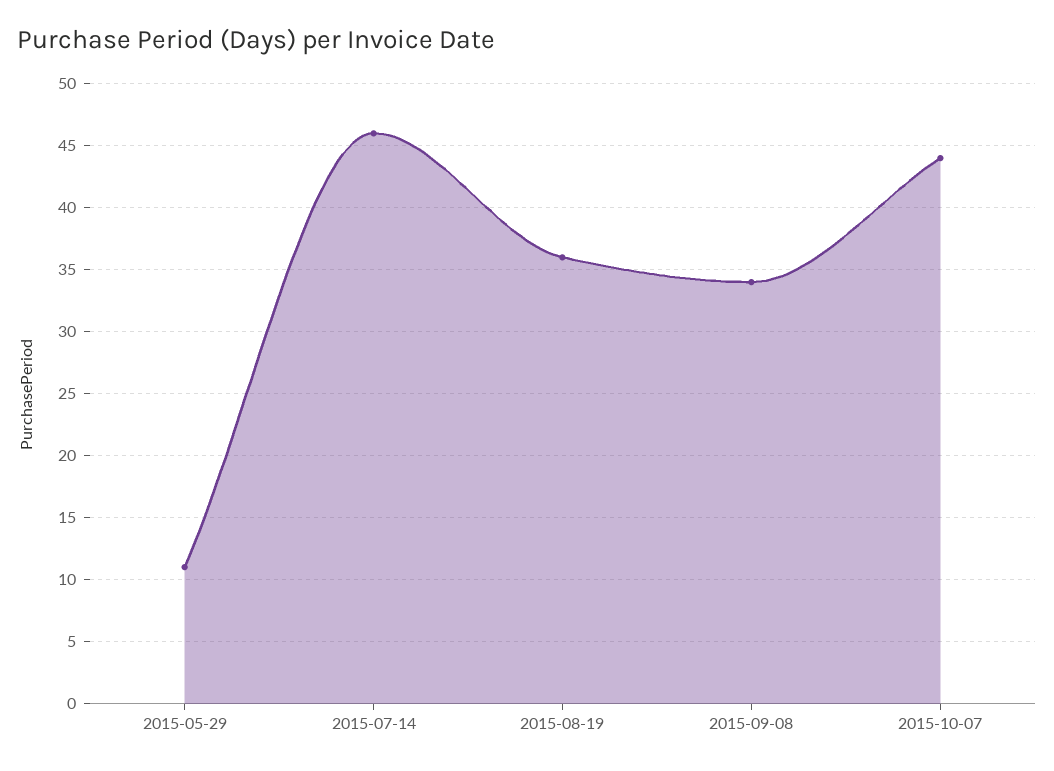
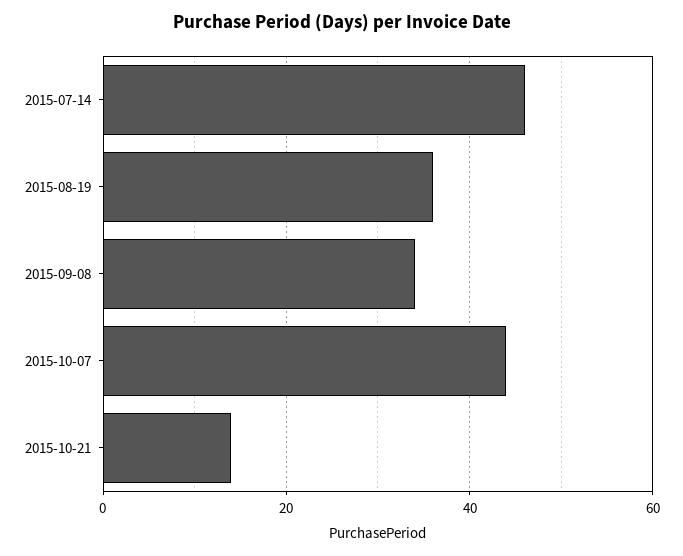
2015-05-29: 11 -> none
2015-10-21: none -> 15

